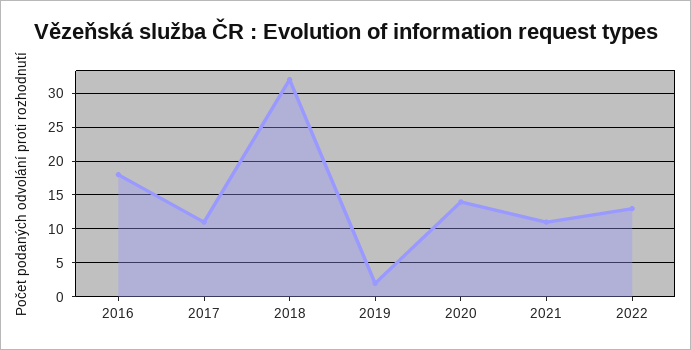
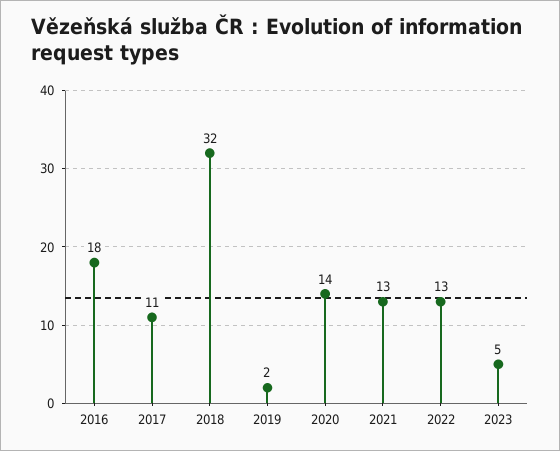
2021: 11 -> 13
2023: none -> 5

